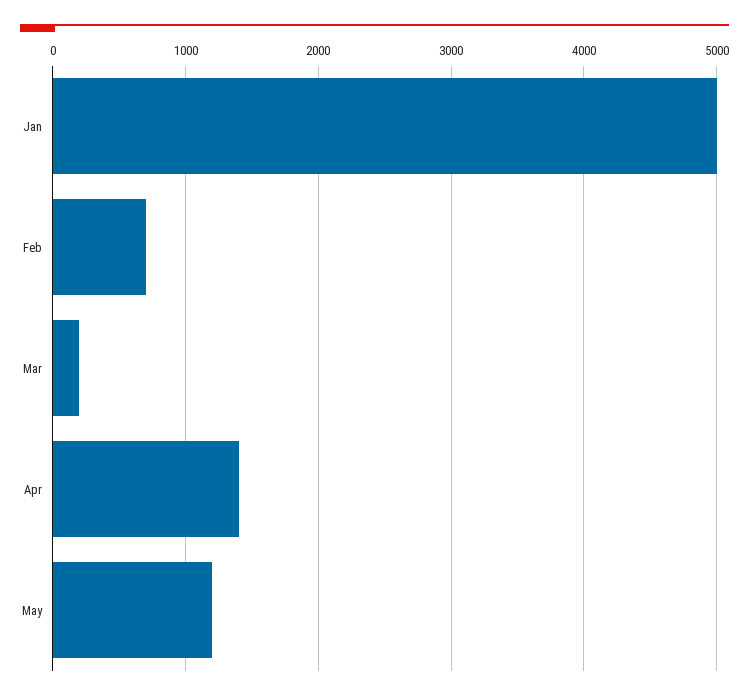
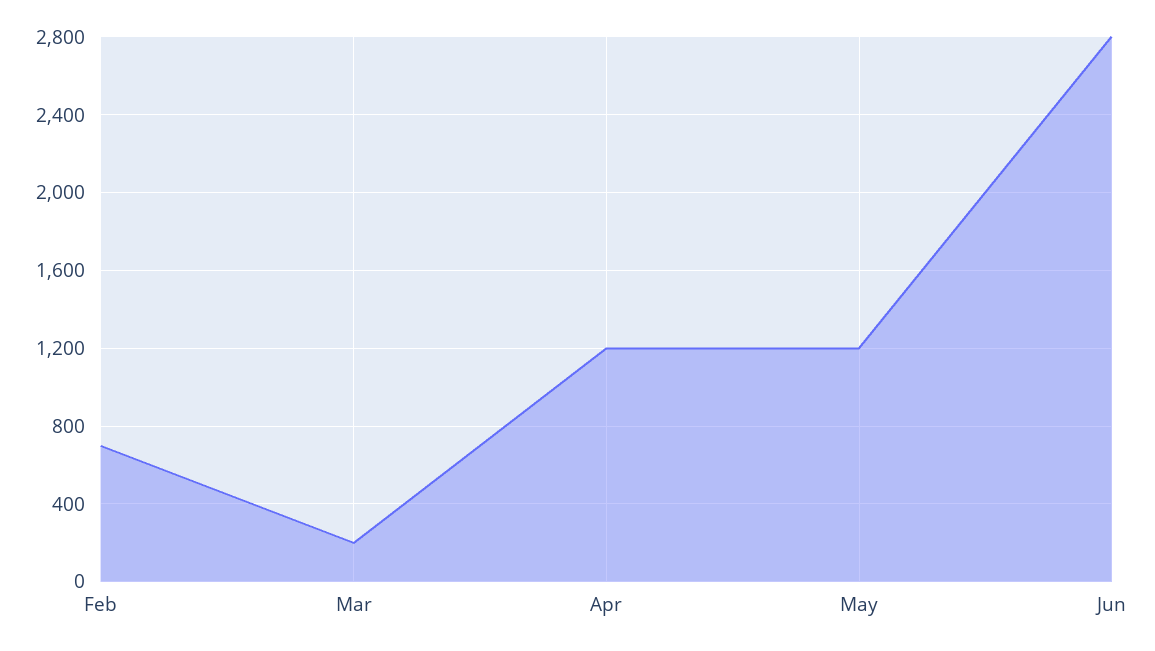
Jan: 5000 -> none
Apr: 1400 -> 1200
Jun: none -> 2800

